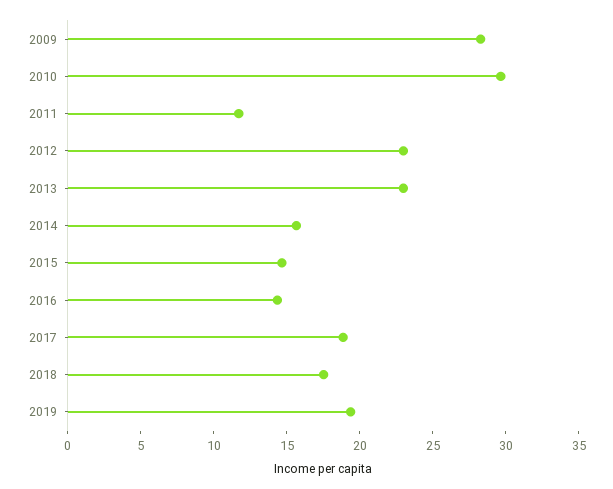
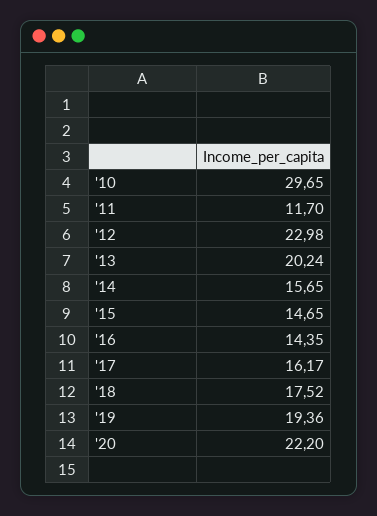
2009: 28 -> none
2013: 23 -> 20.24
2017: 19 -> 16.17
'20: none -> 22.2

